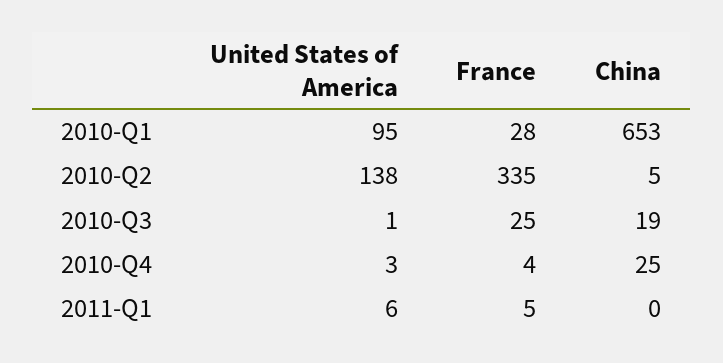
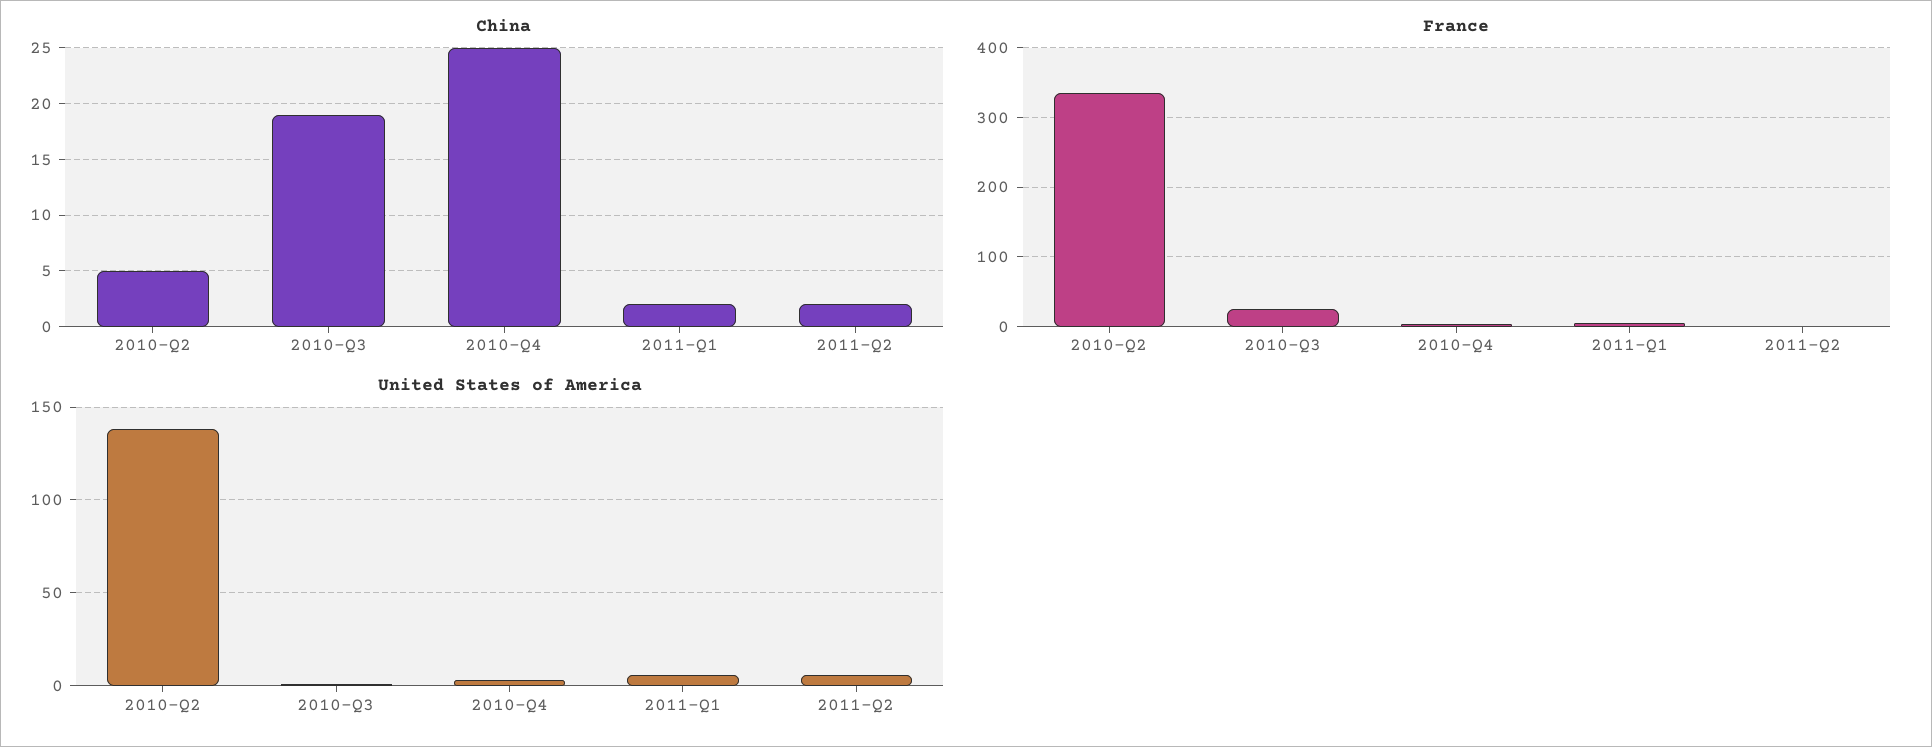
United States of America, 2010-Q1: 95 -> none
France, 2010-Q1: 28 -> none
China, 2010-Q1: 653 -> none
China, 2011-Q1: 0 -> 2
China, 2011-Q2: none -> 2
France, 2011-Q2: none -> 0
United States of America, 2011-Q2: none -> 5

